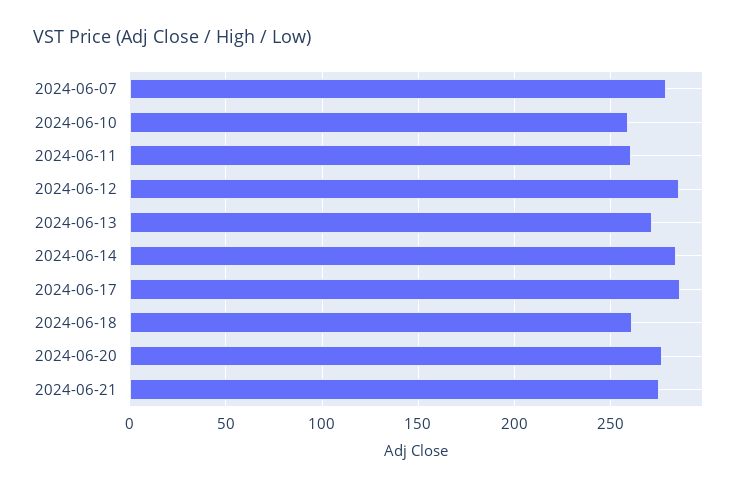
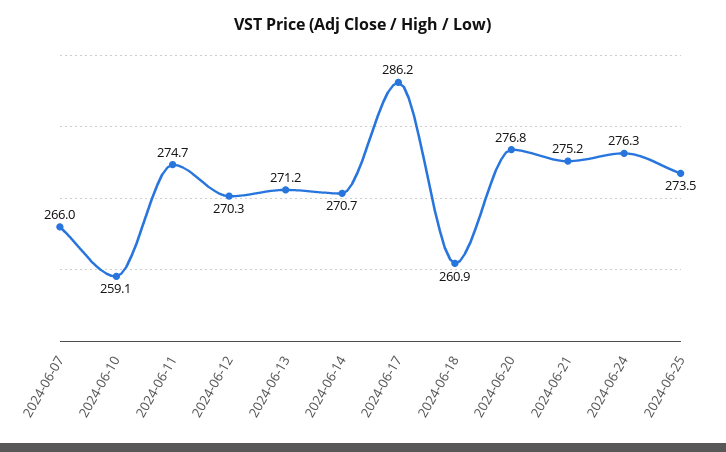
2024-06-07: 280 -> 266
2024-06-11: 260 -> 274.7
2024-06-12: 285 -> 270.3
2024-06-14: 285 -> 270.7
2024-06-24: none -> 276.3
2024-06-25: none -> 273.5

